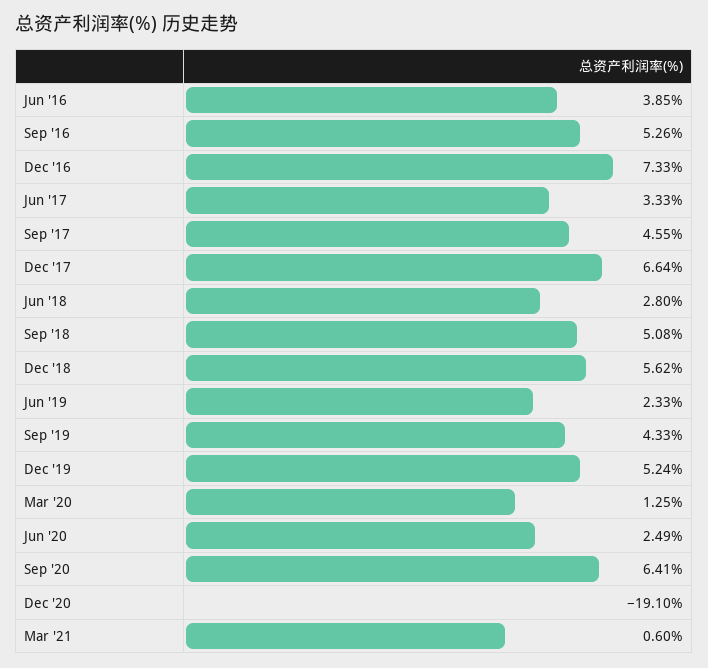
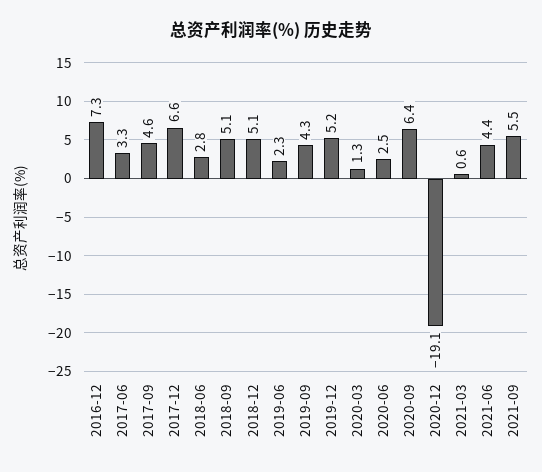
Jun '16: 3.85 -> none
Sep '16: 5.26 -> none
Dec '18: 5.62 -> 5.1
2021-06: none -> 4.4
2021-09: none -> 5.5

